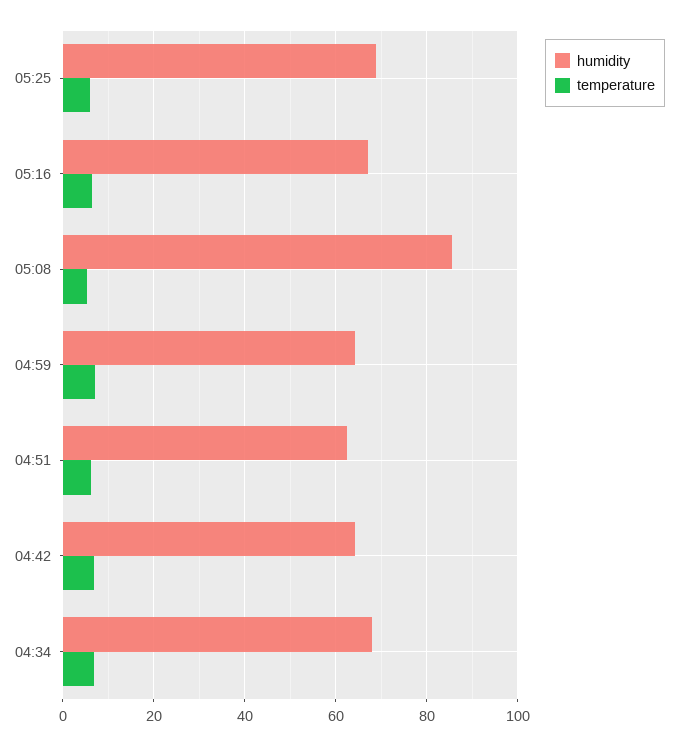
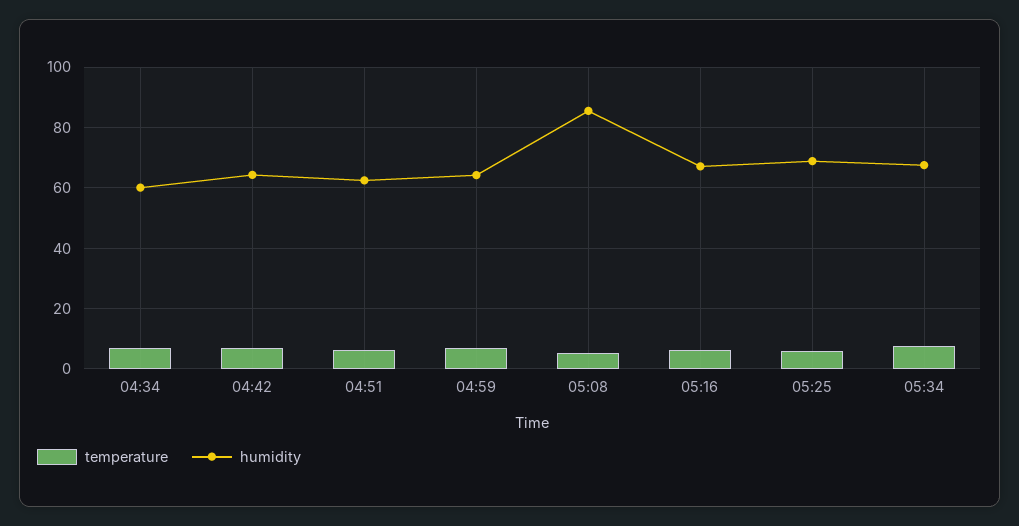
humidity, 04:34: 68 -> 60
temperature, 05:34: none -> 8
humidity, 05:34: none -> 68

